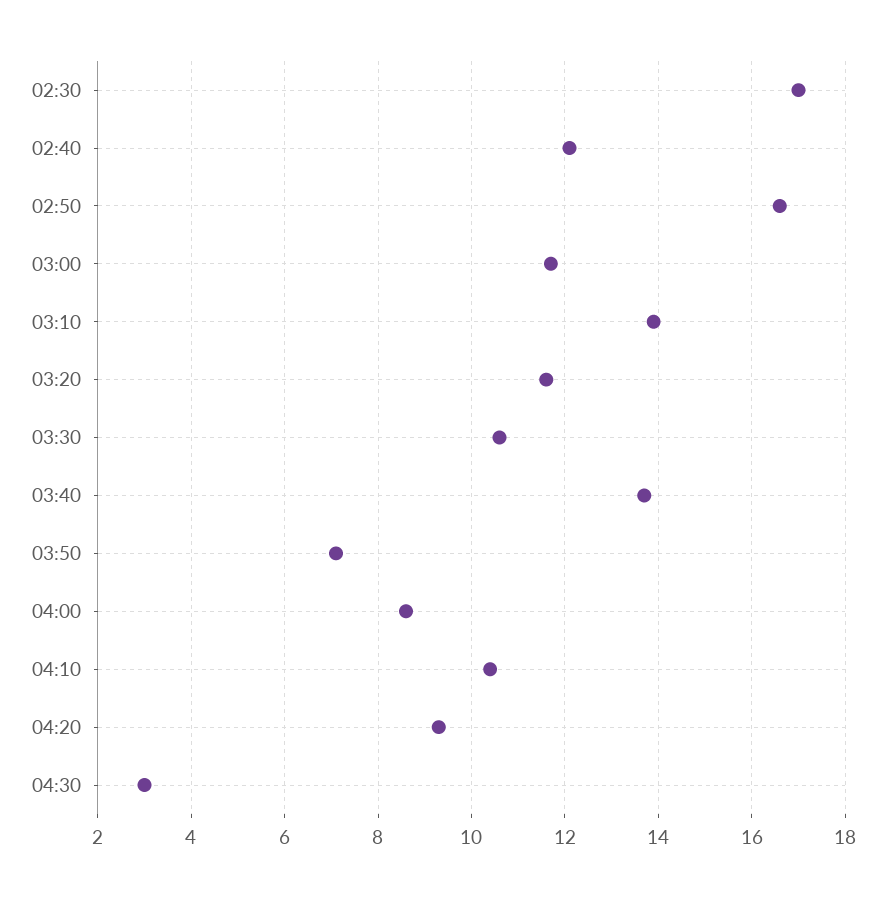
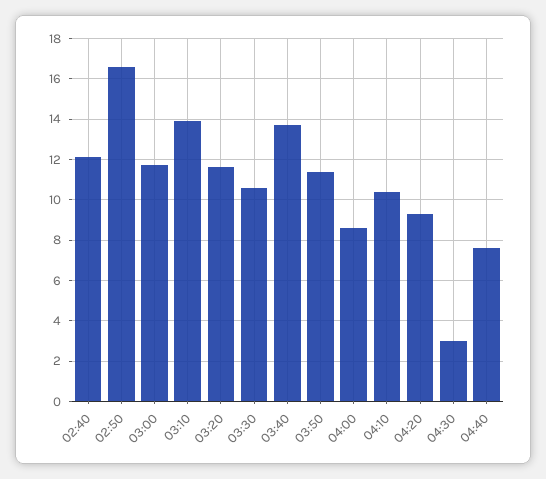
02:30: 17 -> none
03:50: 7 -> 11.5
04:40: none -> 7.5

